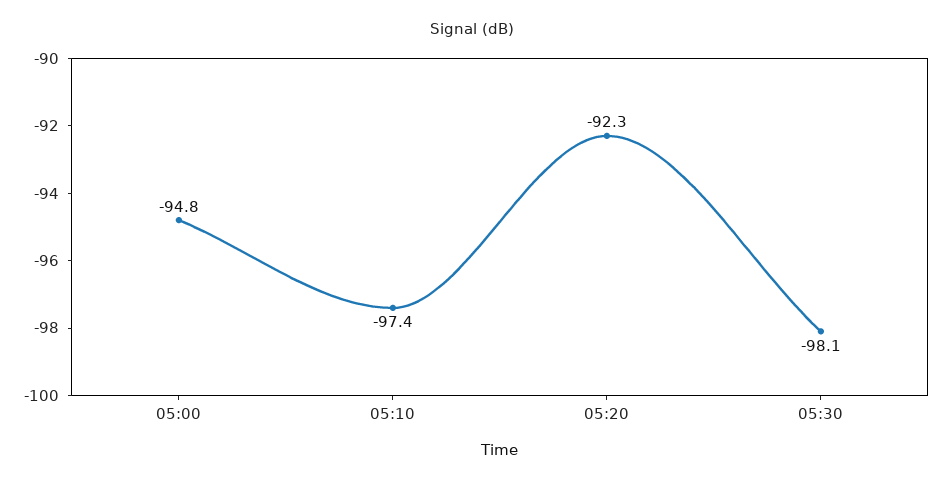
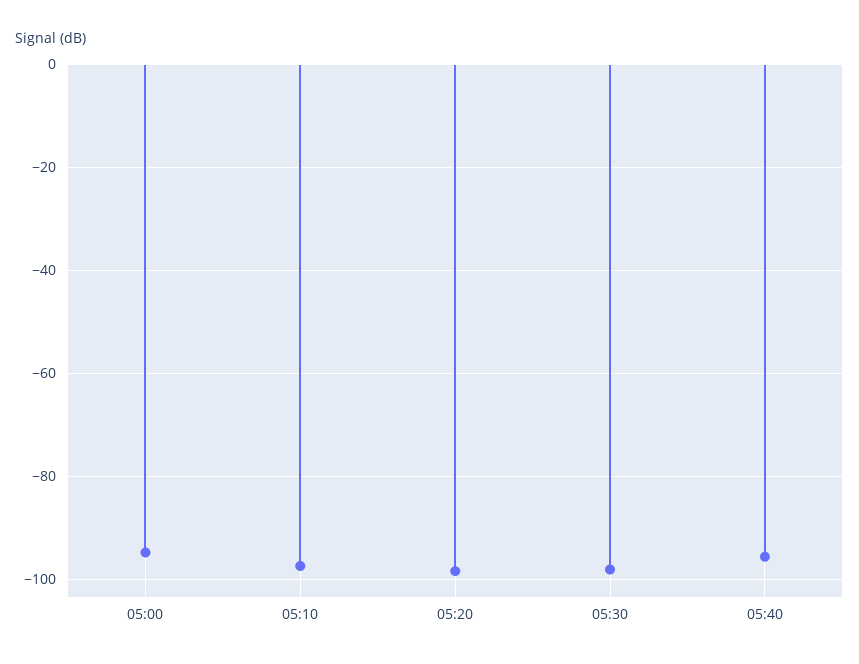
05:20: -92.3 -> -98
05:40: none -> -96

